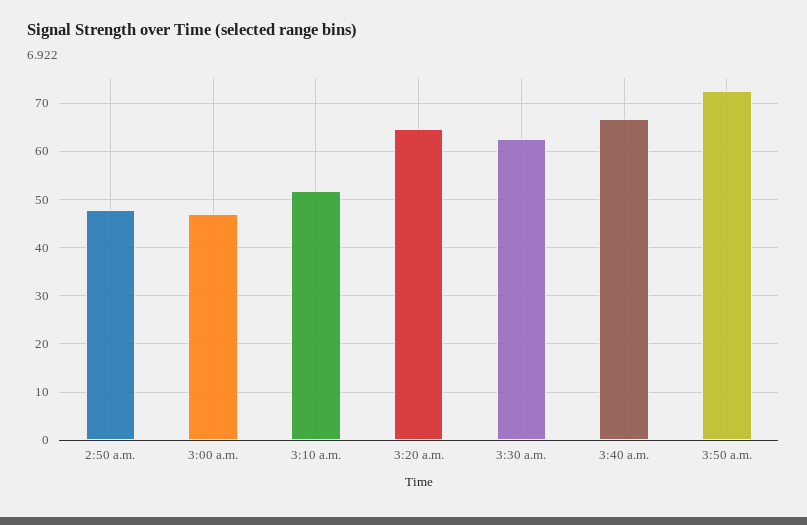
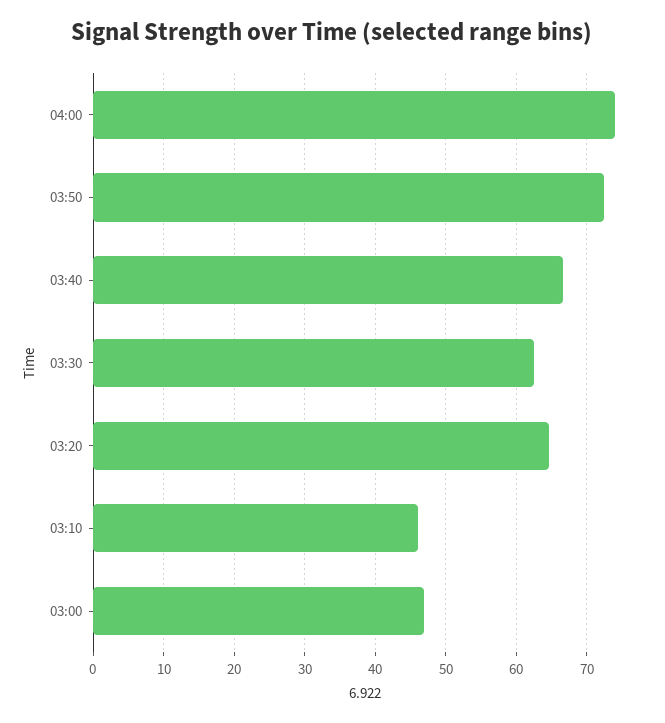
2:50 a.m.: 48 -> none
3:10 a.m.: 52 -> 46
04:00: none -> 74

